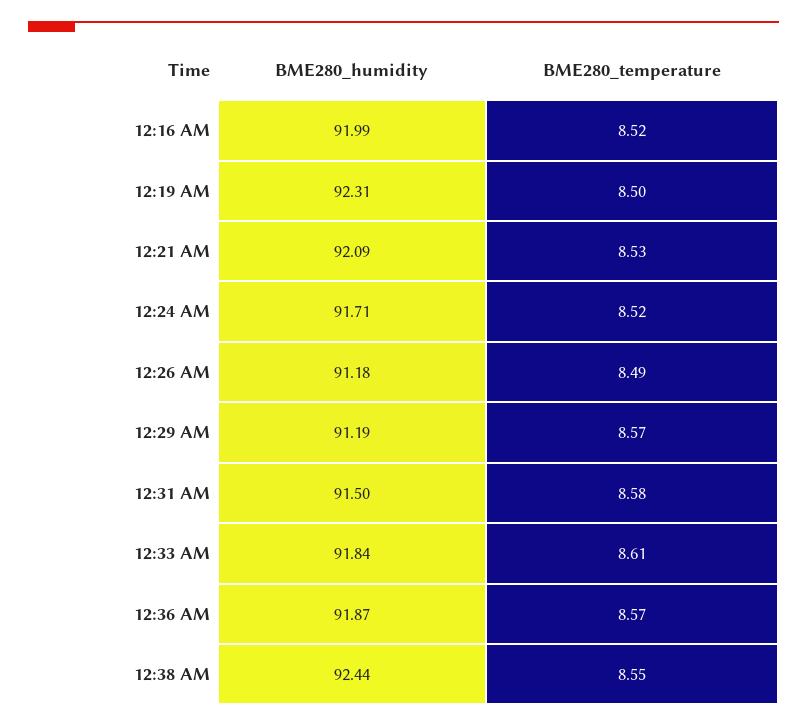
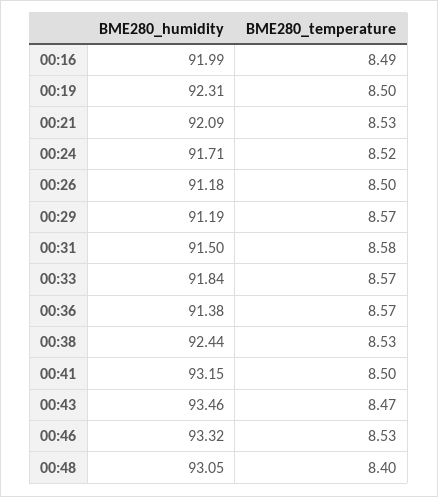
BME280_temperature, 12:16 AM: 8.52 -> 8.49
BME280_temperature, 12:26 AM: 8.49 -> 8.5
BME280_temperature, 12:33 AM: 8.61 -> 8.57
BME280_humidity, 12:36 AM: 91.87 -> 91.38
BME280_temperature, 12:38 AM: 8.55 -> 8.53
BME280_humidity, 00:41: none -> 93.15
BME280_temperature, 00:41: none -> 8.5
BME280_humidity, 00:43: none -> 93.46
BME280_temperature, 00:43: none -> 8.47
BME280_humidity, 00:46: none -> 93.32
BME280_temperature, 00:46: none -> 8.53
BME280_humidity, 00:48: none -> 93.05
BME280_temperature, 00:48: none -> 8.4

